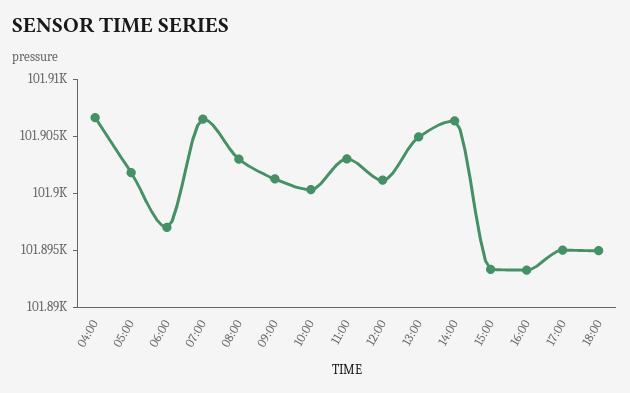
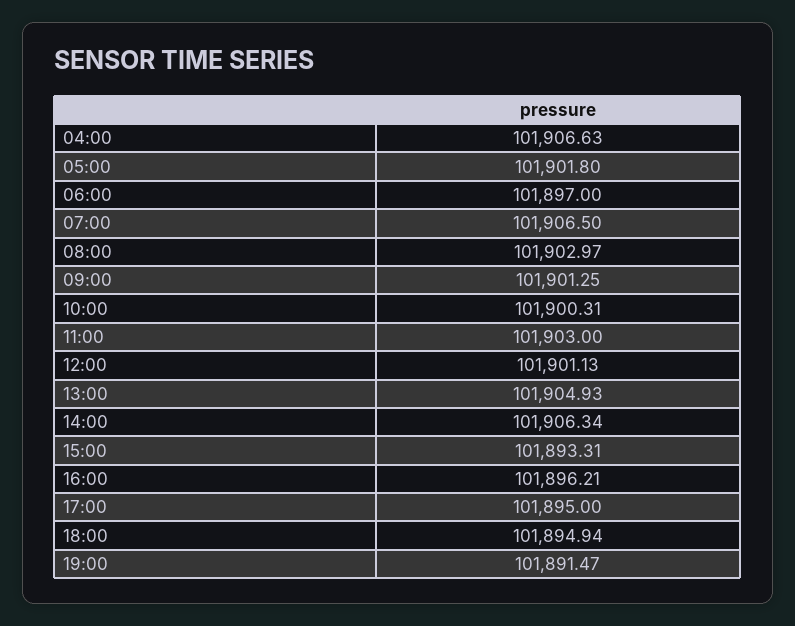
16:00: 101893 -> 101896.21
19:00: none -> 101891.47

